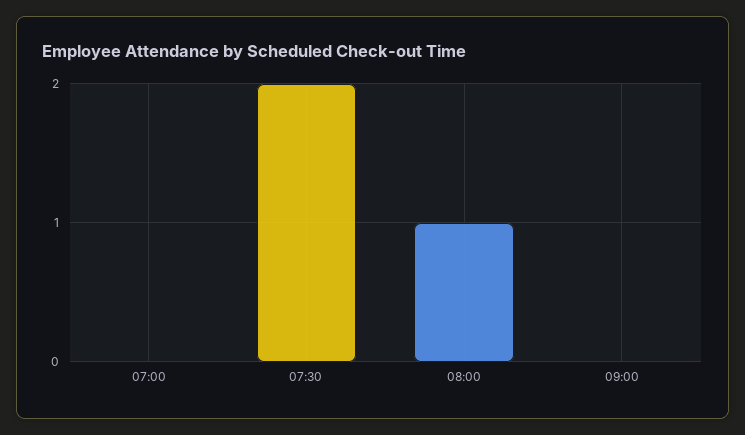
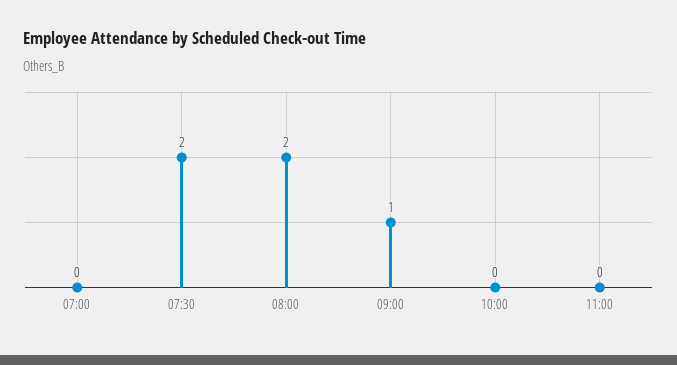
08:00: 1 -> 2
09:00: 0 -> 1
10:00: none -> 0
11:00: none -> 0

